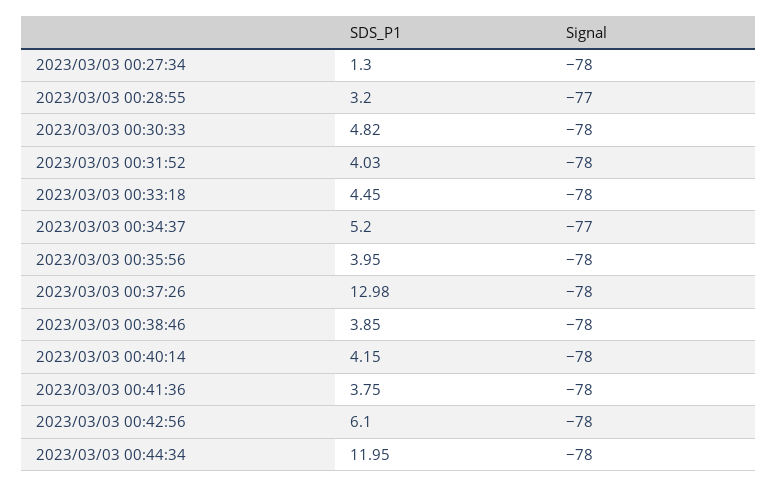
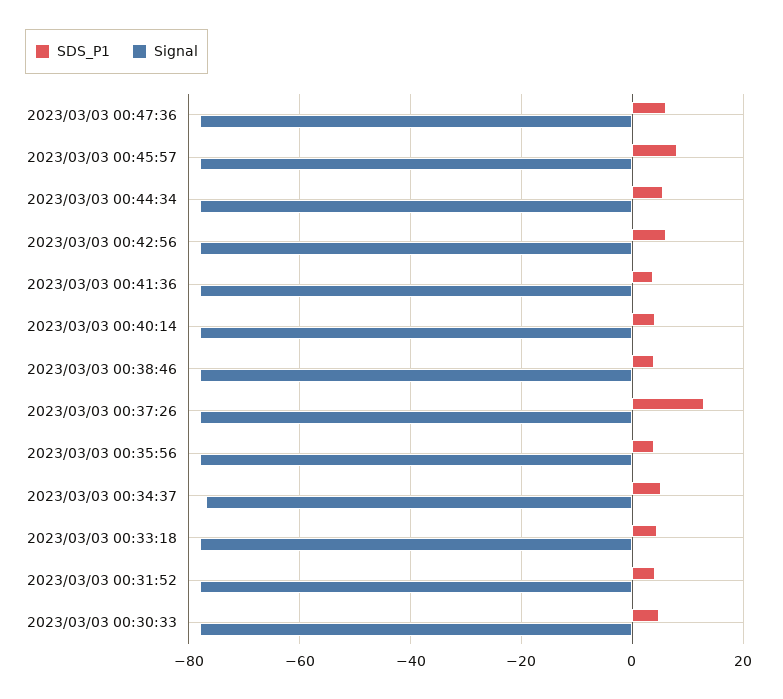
SDS_P1, 2023/03/03 00:27:34: 1.3 -> none
Signal, 2023/03/03 00:27:34: -78 -> none
SDS_P1, 2023/03/03 00:28:55: 3.2 -> none
Signal, 2023/03/03 00:28:55: -77 -> none
SDS_P1, 2023/03/03 00:44:34: 11.95 -> 6
SDS_P1, 2023/03/03 00:47:36: none -> 6
Signal, 2023/03/03 00:47:36: none -> -78
SDS_P1, 2023/03/03 00:45:57: none -> 8
Signal, 2023/03/03 00:45:57: none -> -78

